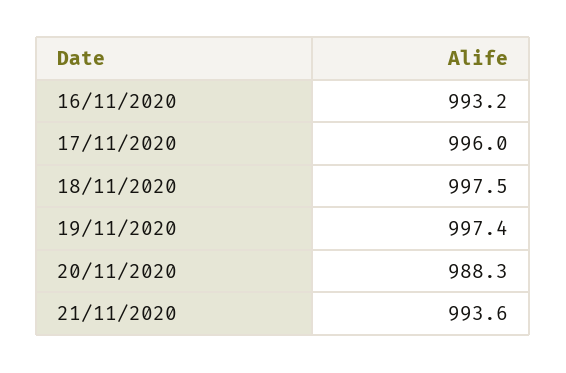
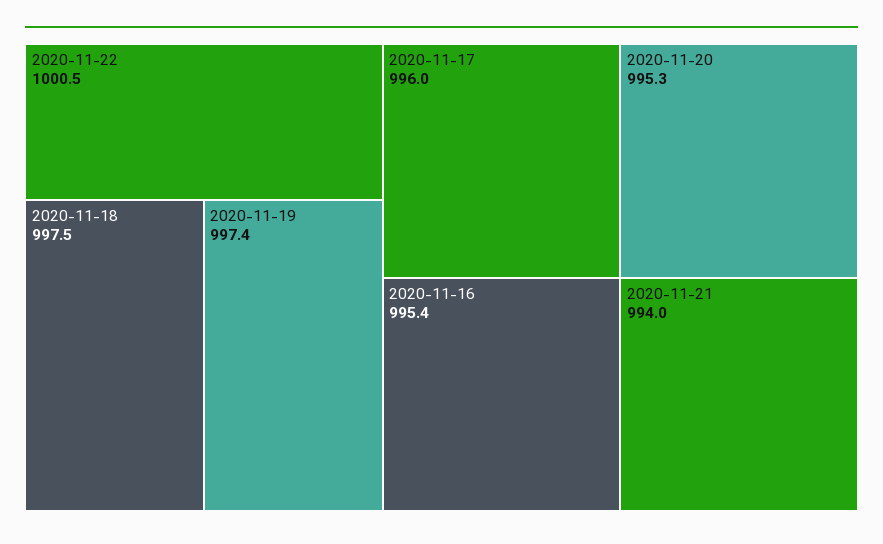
16/11/2020: 993.2 -> 995.4
20/11/2020: 988.3 -> 995.3
21/11/2020: 993.6 -> 994
2020-11-22: none -> 1000.5

